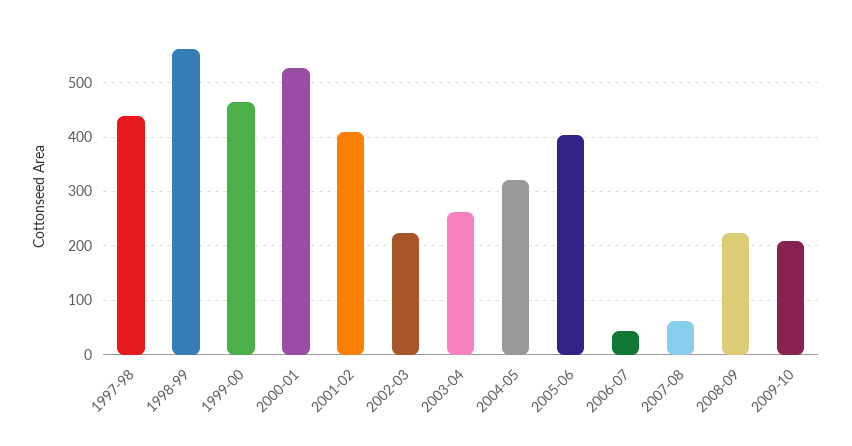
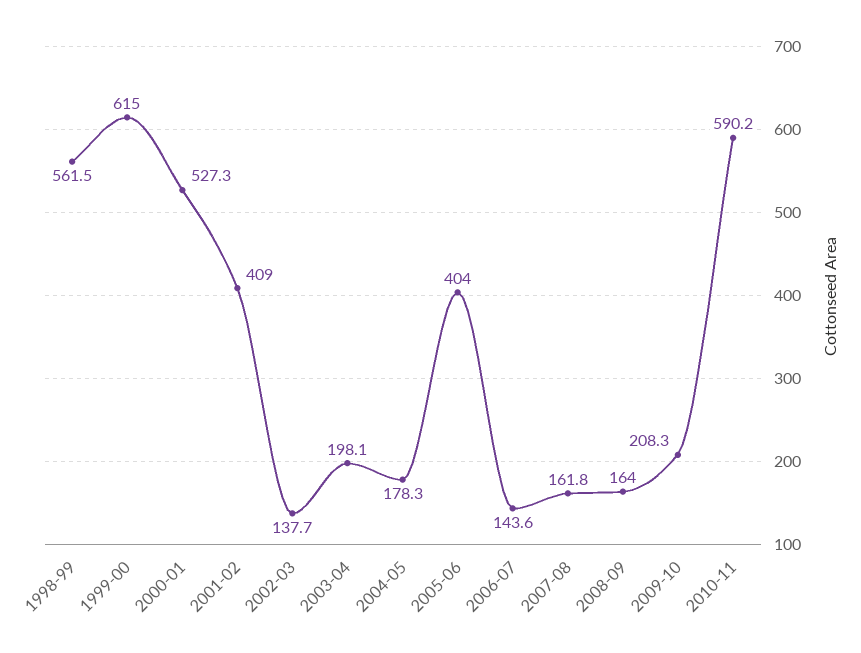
1997-98: 440 -> none
1999-00: 460 -> 615
2002-03: 220 -> 137.7
2003-04: 260 -> 198.1
2004-05: 320 -> 178.3
2006-07: 40 -> 143.6
2007-08: 60 -> 161.8
2008-09: 220 -> 164
2010-11: none -> 590.2

